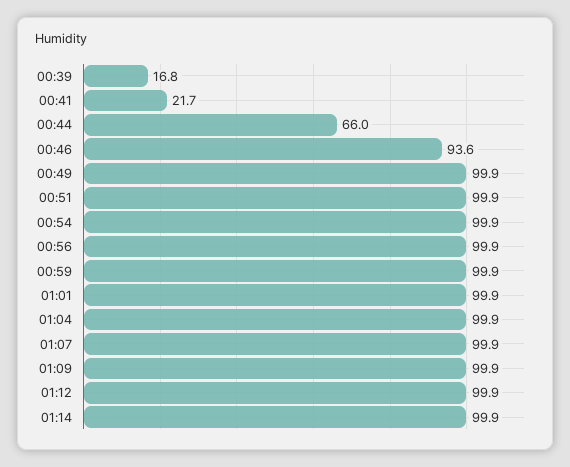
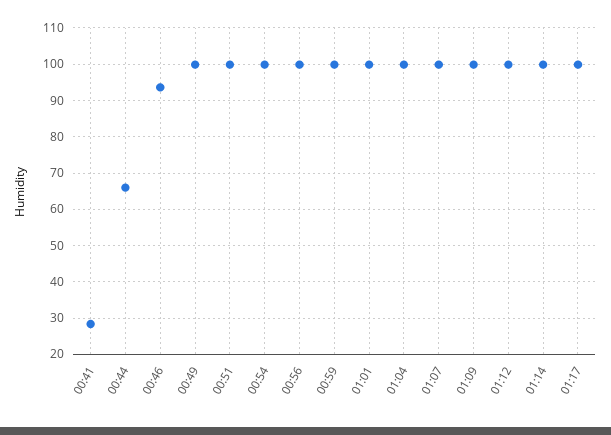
00:39: 16.8 -> none
00:41: 21.7 -> 28
01:17: none -> 100

